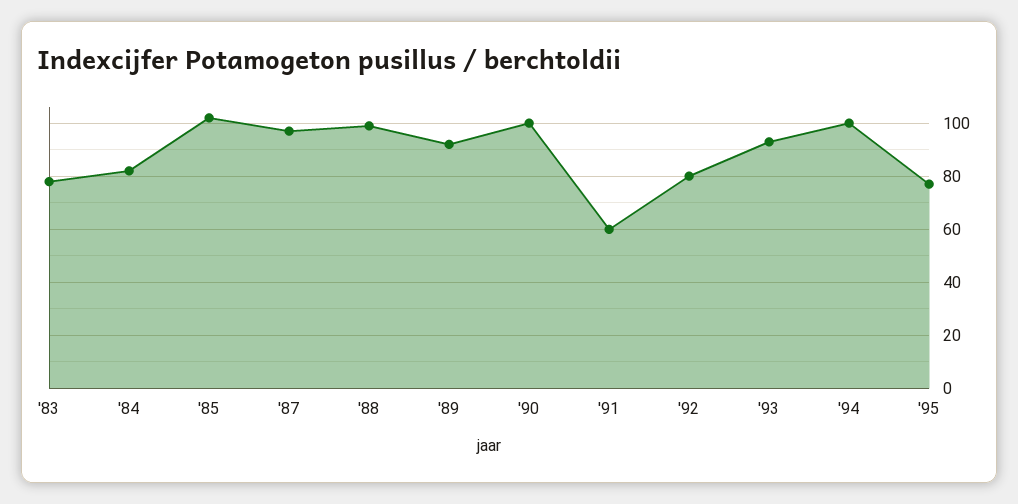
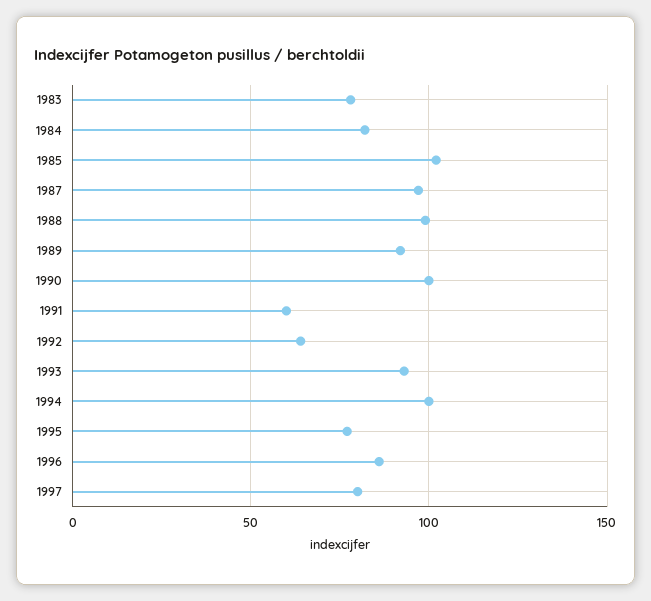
'92: 80 -> 65
1996: none -> 85
1997: none -> 80

